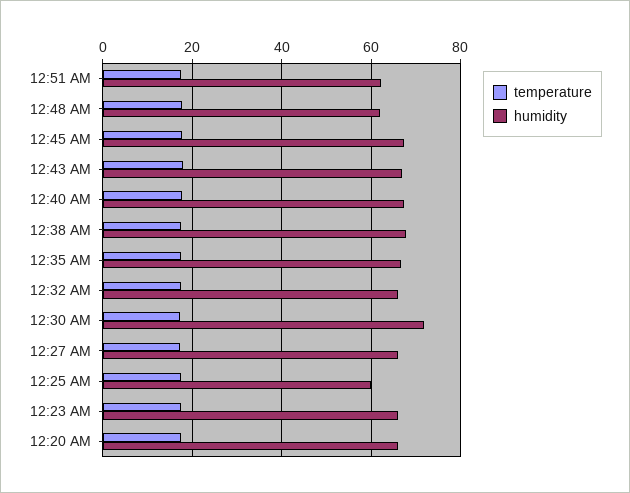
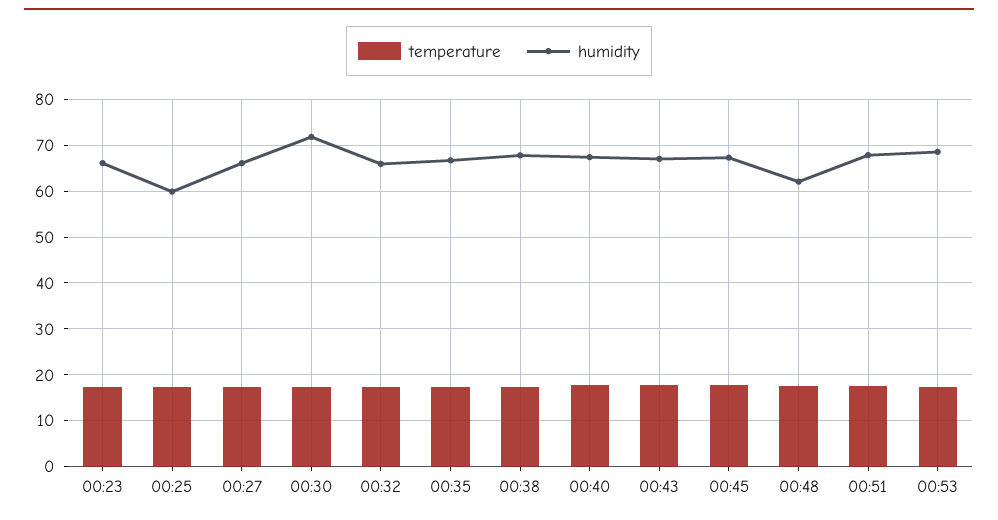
humidity, 12:51 AM: 62 -> 68
temperature, 12:20 AM: 18 -> none
humidity, 12:20 AM: 66 -> none
temperature, 00:53: none -> 18
humidity, 00:53: none -> 68

